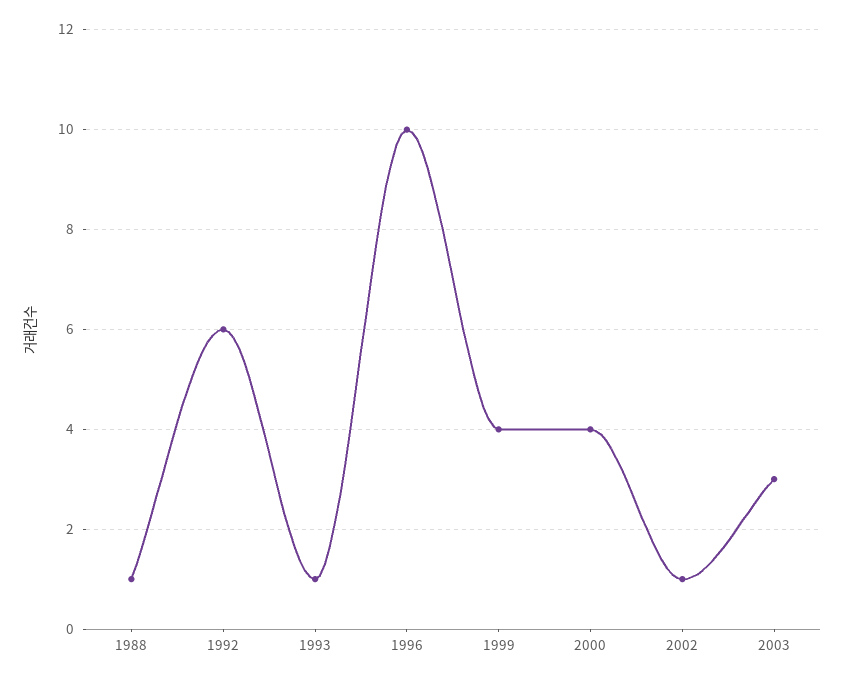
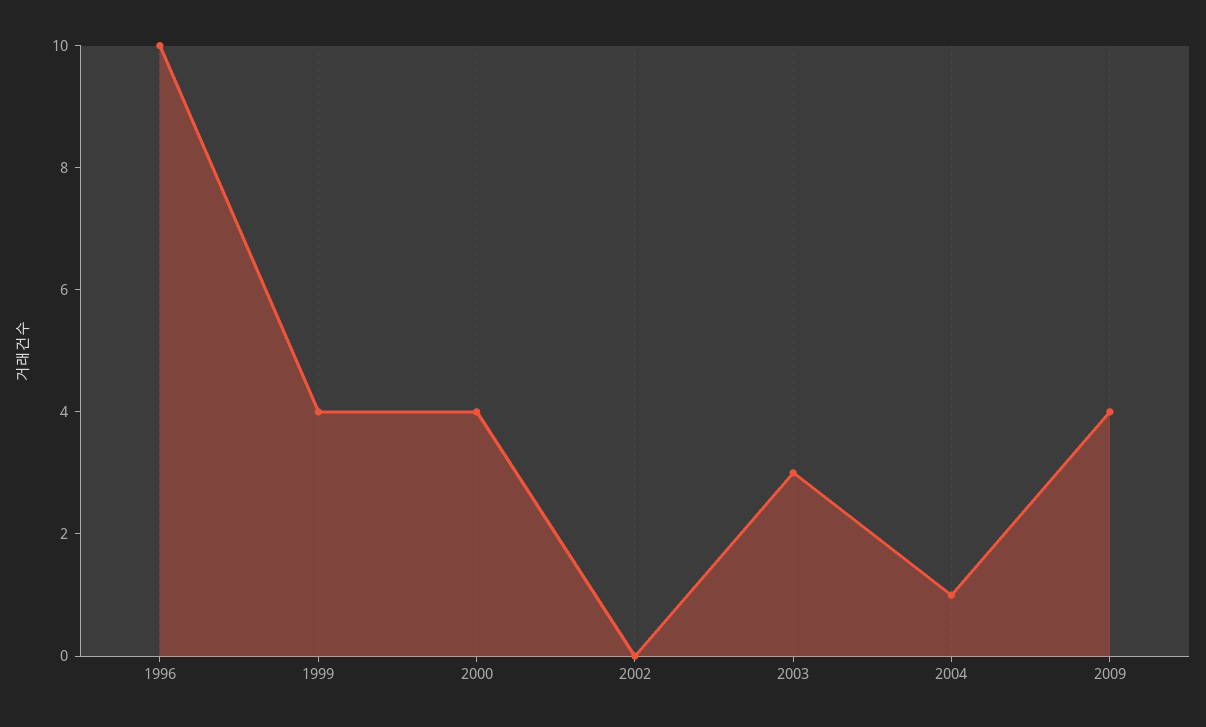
1988: 1 -> none
1992: 6 -> none
1993: 1 -> none
2002: 1 -> 0
2004: none -> 1
2009: none -> 4

